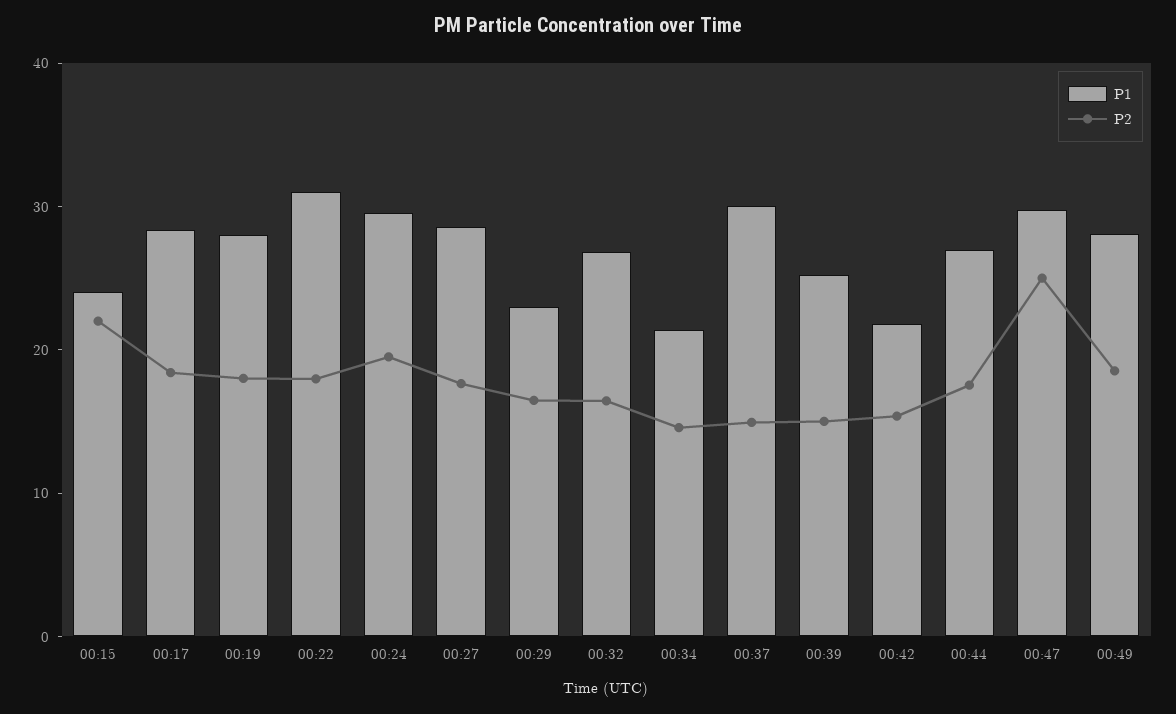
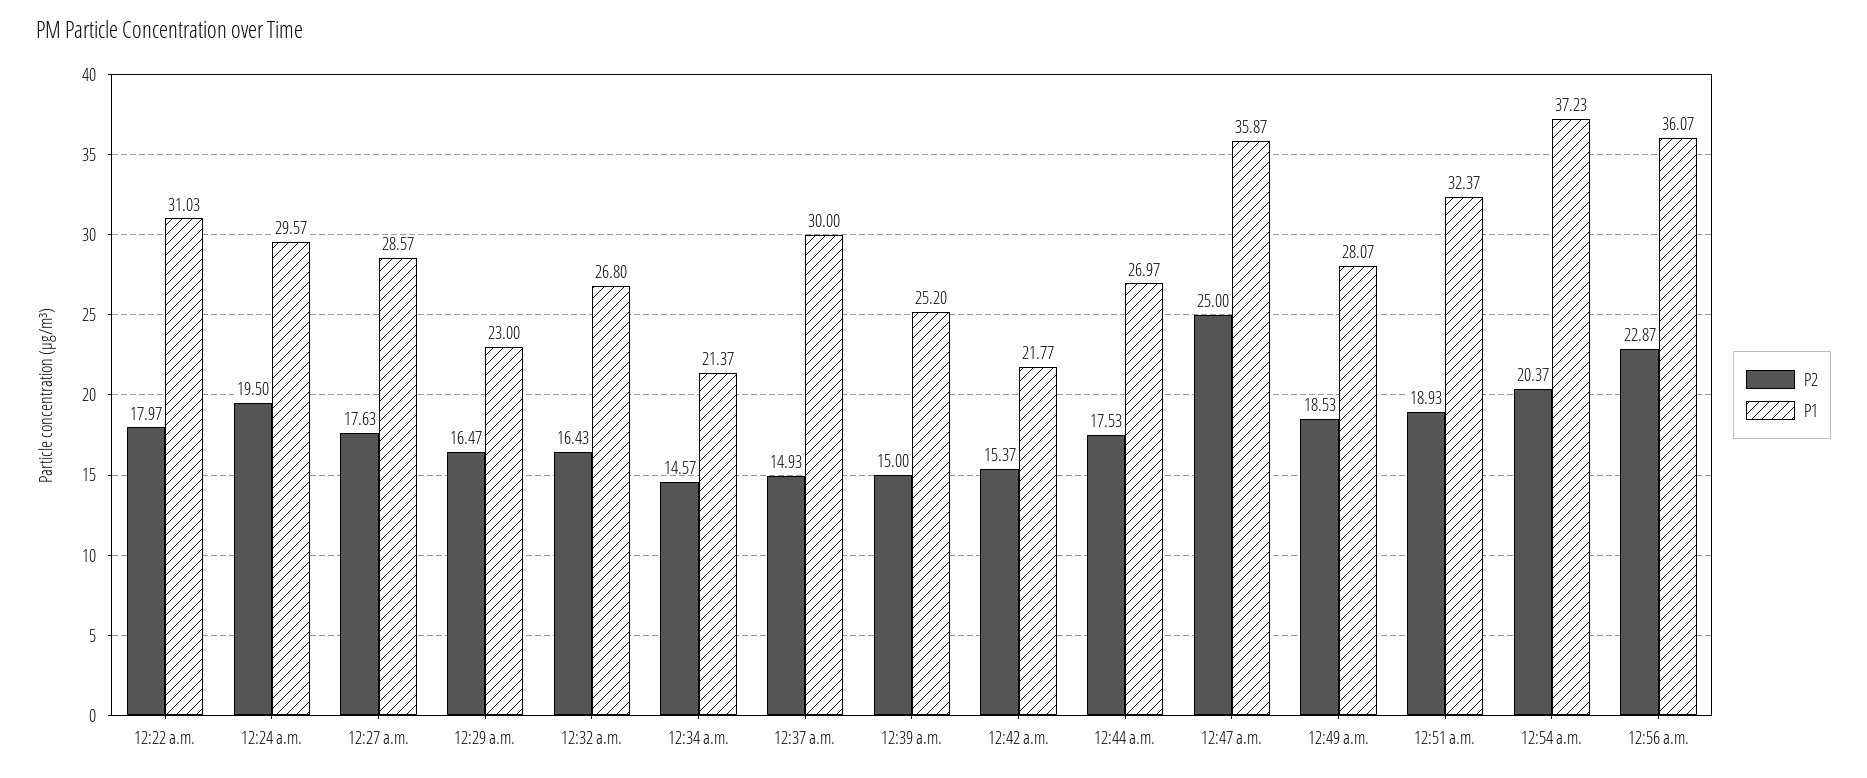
P1, 00:15: 24 -> none
P2, 00:15: 22 -> none
P1, 00:17: 28 -> none
P2, 00:17: 18 -> none
P1, 00:19: 28 -> none
P2, 00:19: 18 -> none
P1, 00:47: 30 -> 35.87
P2, 12:51 a.m.: none -> 18.93
P1, 12:51 a.m.: none -> 32.37
P2, 12:54 a.m.: none -> 20.37
P1, 12:54 a.m.: none -> 37.23
P2, 12:56 a.m.: none -> 22.87
P1, 12:56 a.m.: none -> 36.07

